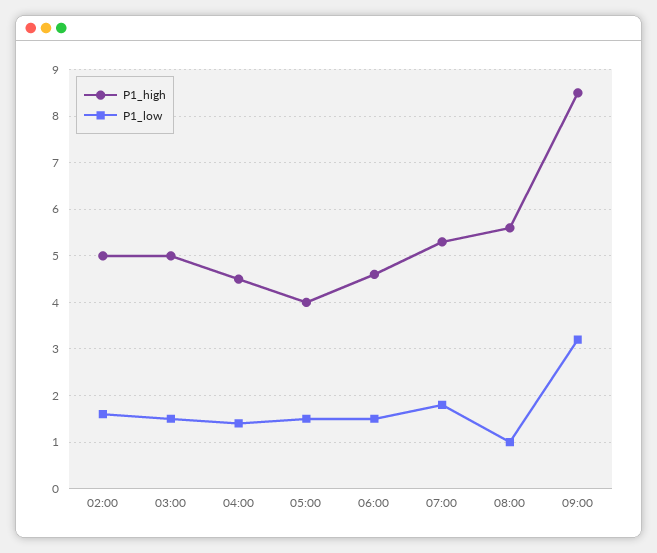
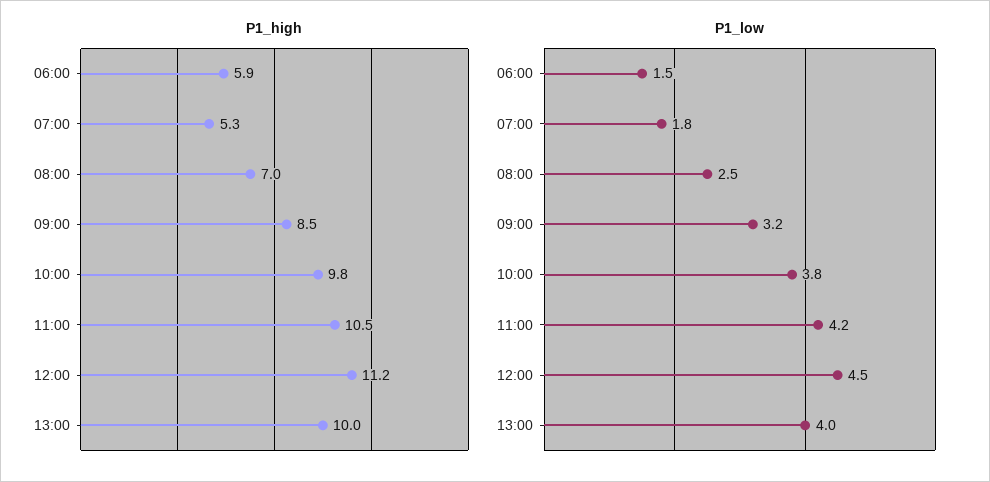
P1_high, 02:00: 5 -> none
P1_low, 02:00: 1.5 -> none
P1_high, 03:00: 5 -> none
P1_low, 03:00: 1.5 -> none
P1_high, 04:00: 4.5 -> none
P1_low, 04:00: 1.5 -> none
P1_high, 05:00: 4 -> none
P1_low, 05:00: 1.5 -> none
P1_high, 06:00: 4.5 -> 5.9
P1_high, 08:00: 5.5 -> 7
P1_low, 08:00: 1 -> 2.5
P1_high, 10:00: none -> 9.8
P1_high, 11:00: none -> 10.5
P1_high, 12:00: none -> 11.2
P1_high, 13:00: none -> 10
P1_low, 10:00: none -> 3.8
P1_low, 11:00: none -> 4.2
P1_low, 12:00: none -> 4.5
P1_low, 13:00: none -> 4

